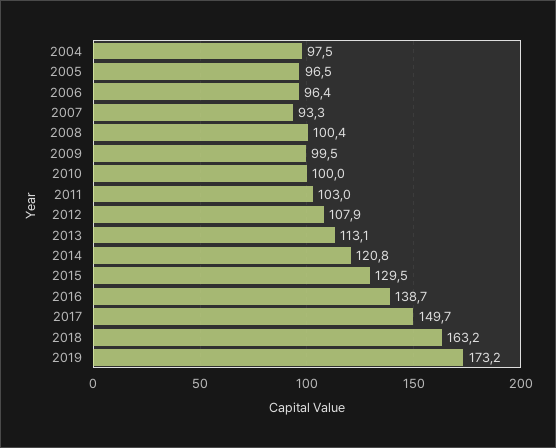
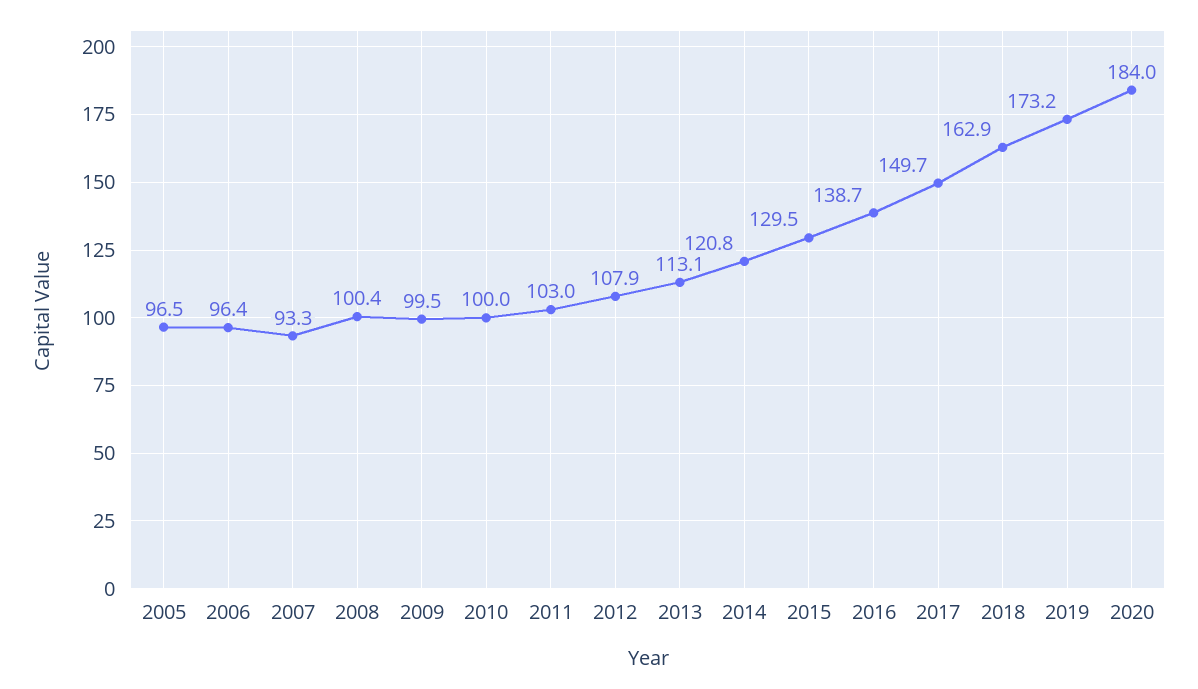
2004: 97.5 -> none
2018: 163.2 -> 162.9
2020: none -> 184

